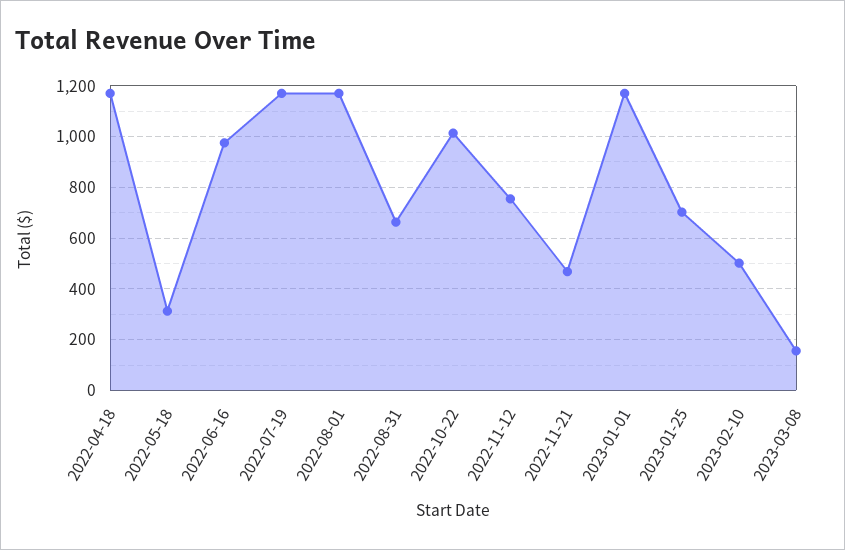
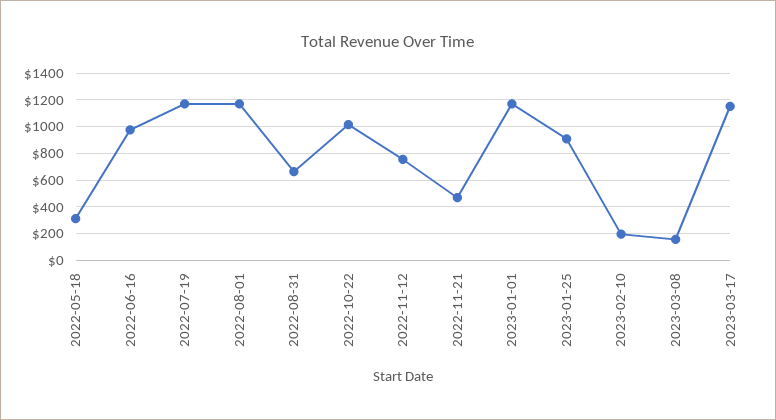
2022-04-18: 1175 -> none
2023-01-25: 700 -> 900
2023-02-10: 500 -> 200
2023-03-17: none -> 1150

